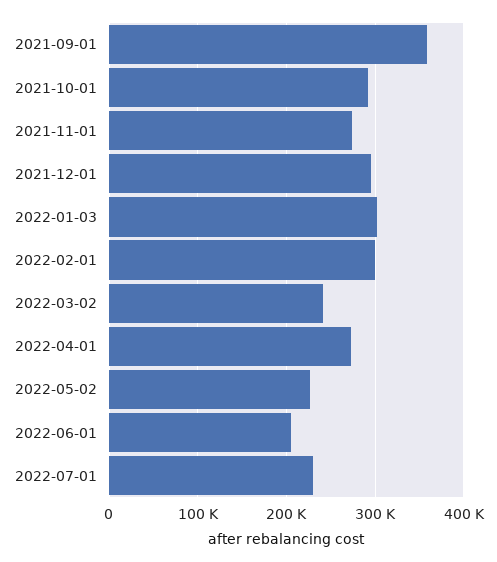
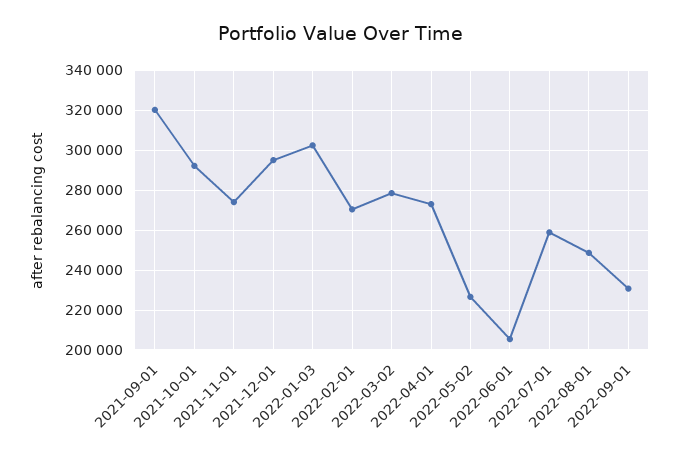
2021-09-01: 360000 -> 320000
2022-02-01: 300000 -> 270000
2022-03-02: 240000 -> 280000
2022-07-01: 230000 -> 260000
2022-08-01: none -> 250000
2022-09-01: none -> 230000

